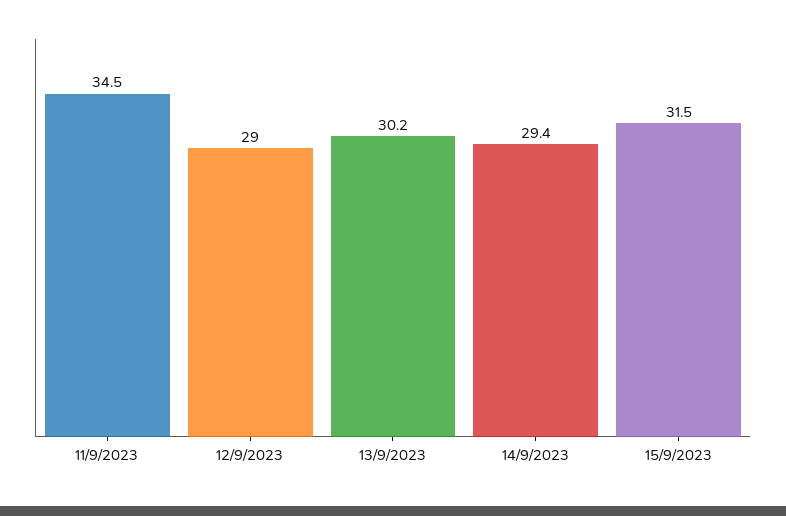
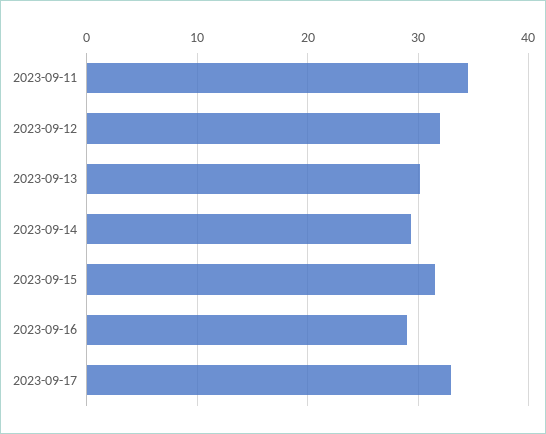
12/9/2023: 29 -> 32
2023-09-16: none -> 29
2023-09-17: none -> 33

